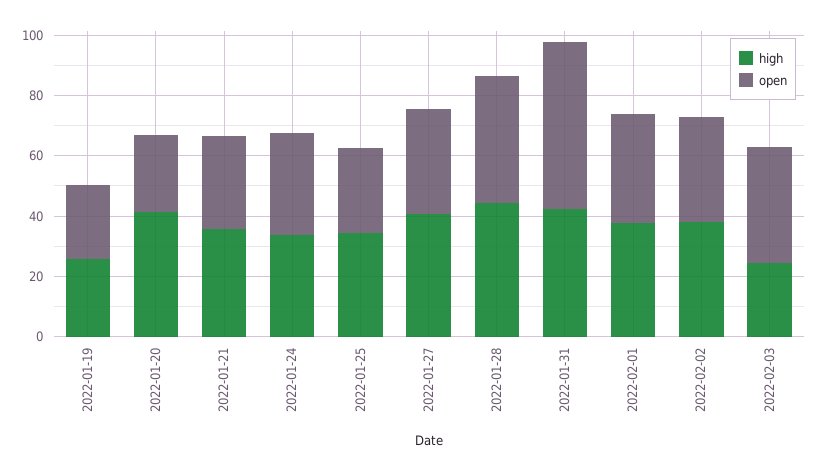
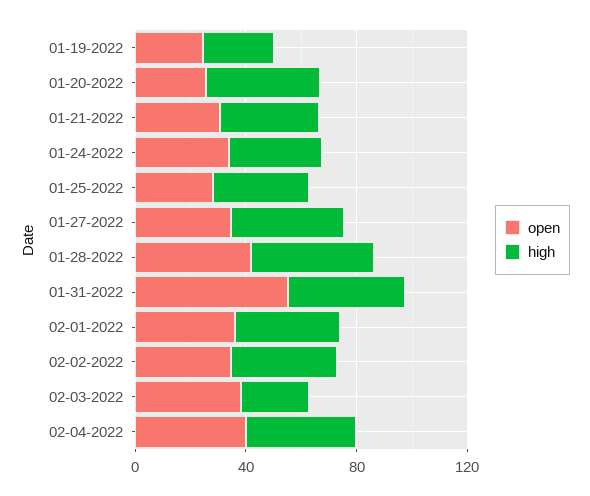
open, 02-04-2022: none -> 40
high, 02-04-2022: none -> 40

